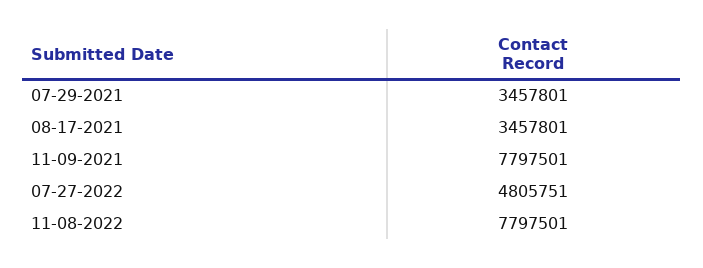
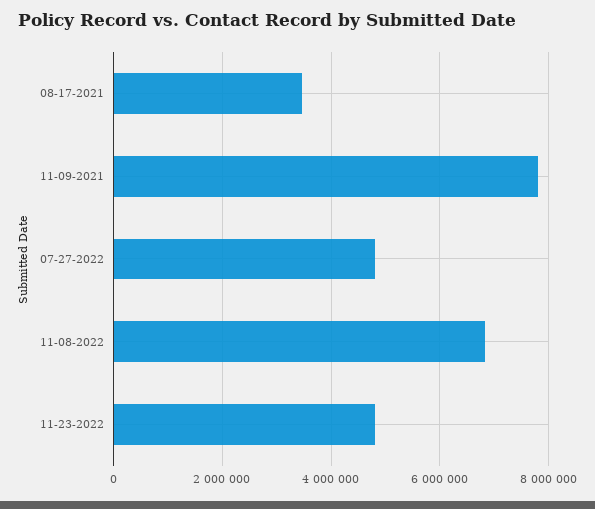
07-29-2021: 3457801 -> none
11-08-2022: 7797501 -> 6800000
11-23-2022: none -> 4800000

